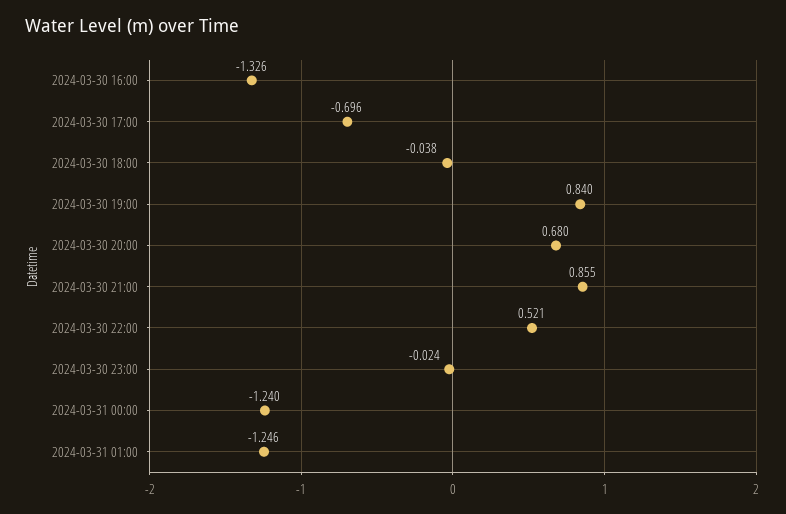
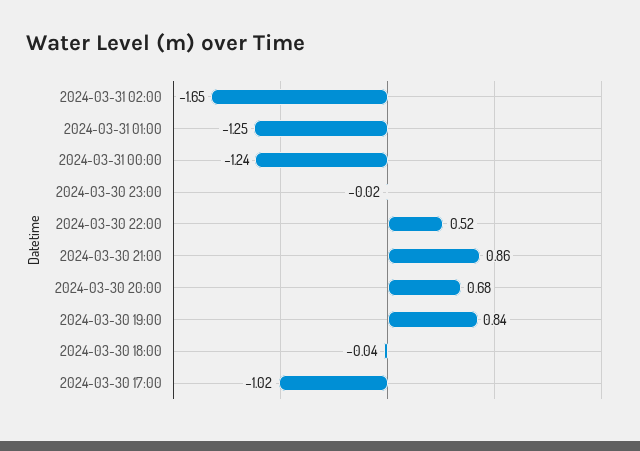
2024-03-30 16:00: -1.326 -> none
2024-03-30 17:00: -0.696 -> -1.02
2024-03-31 02:00: none -> -1.65

